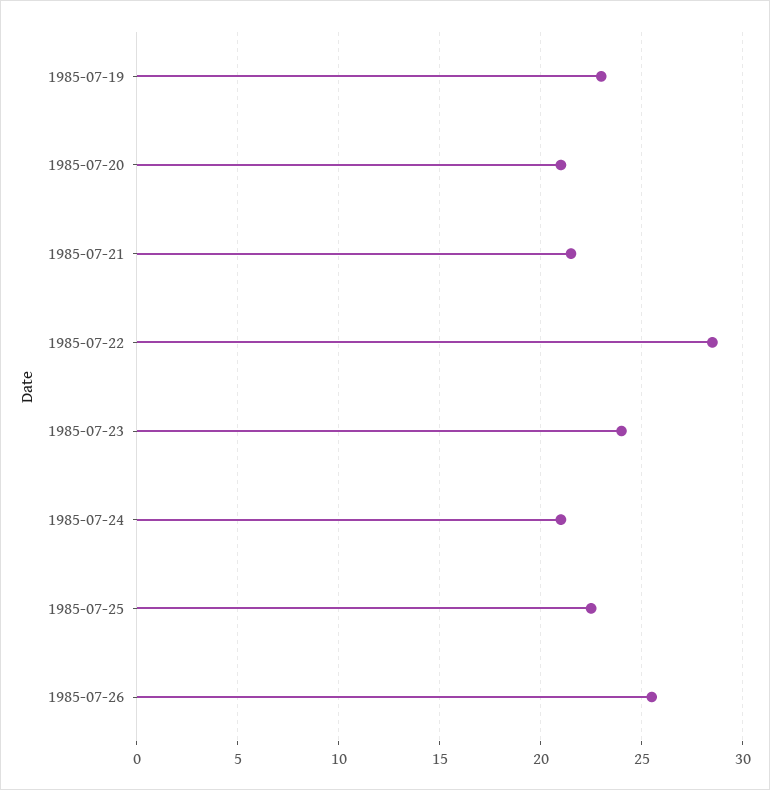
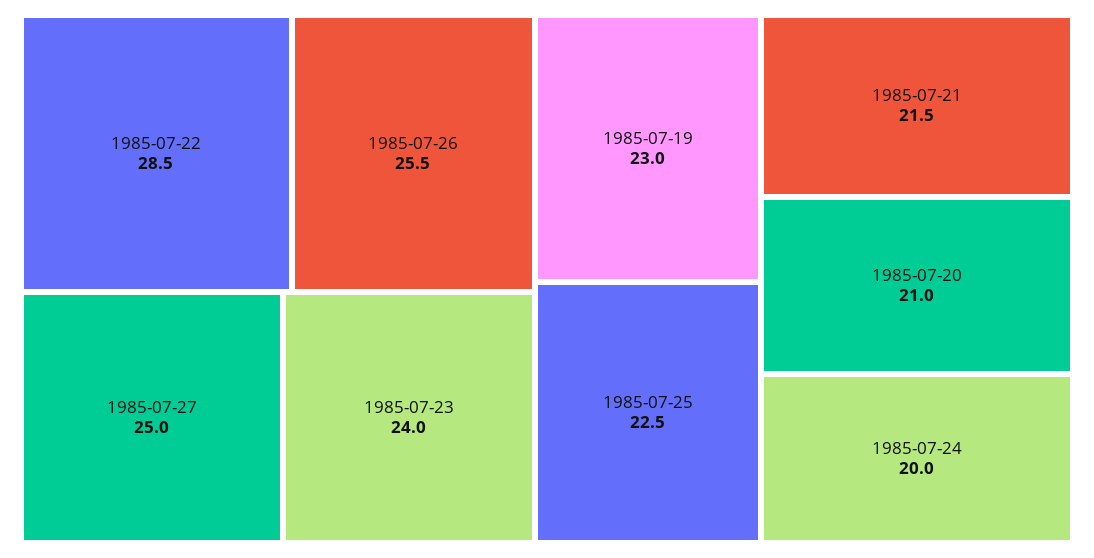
1985-07-24: 21 -> 20
1985-07-27: none -> 25

